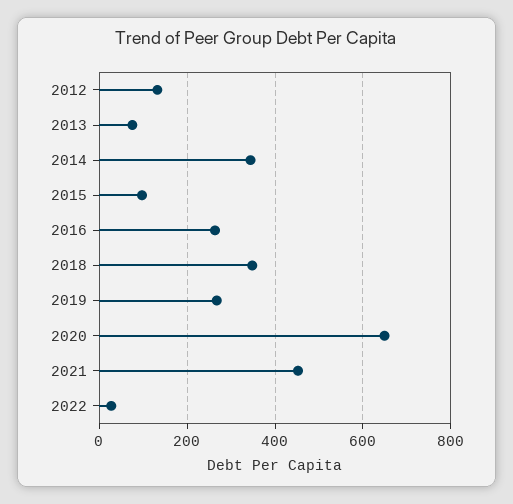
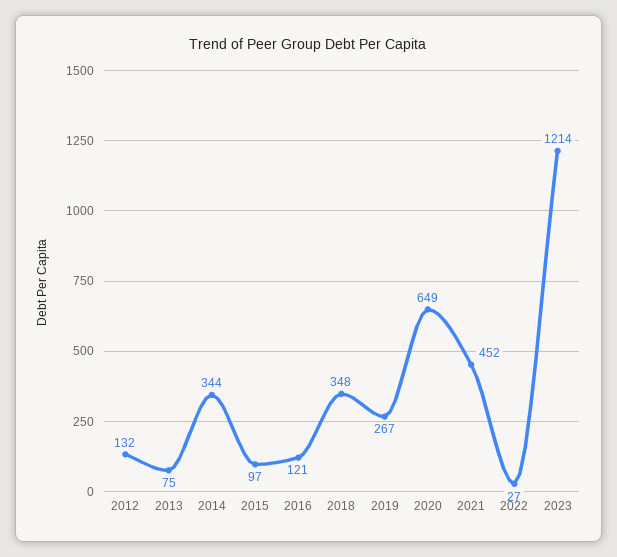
2016: 260 -> 121
2023: none -> 1214

